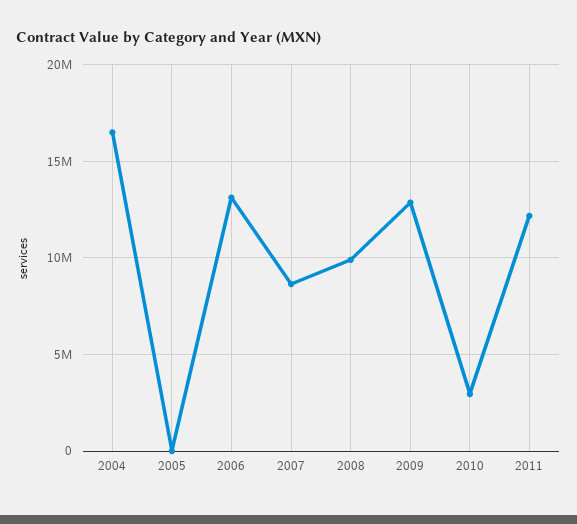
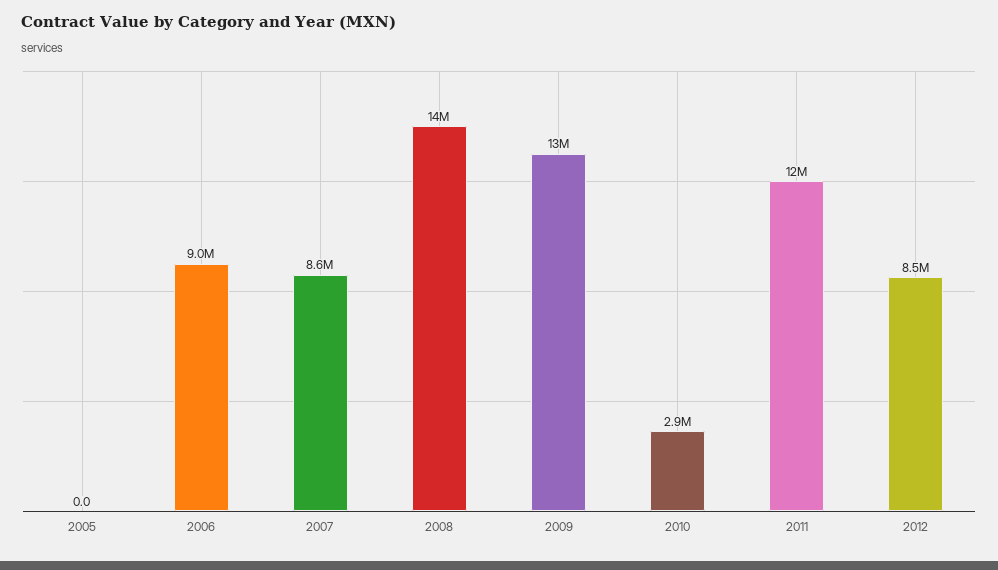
2004: 16500000 -> none
2006: 13000000 -> 9000000
2008: 10000000 -> 14000000
2012: none -> 8500000

